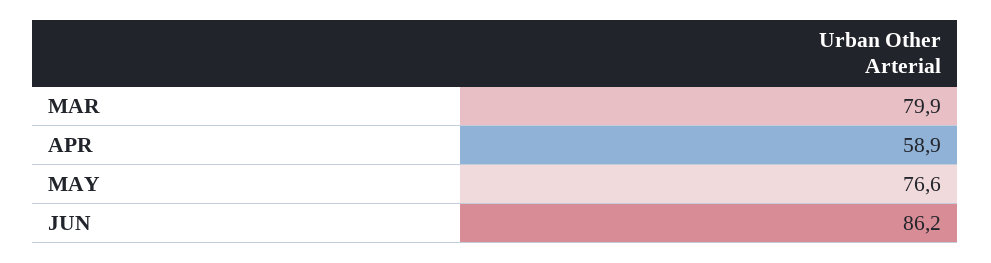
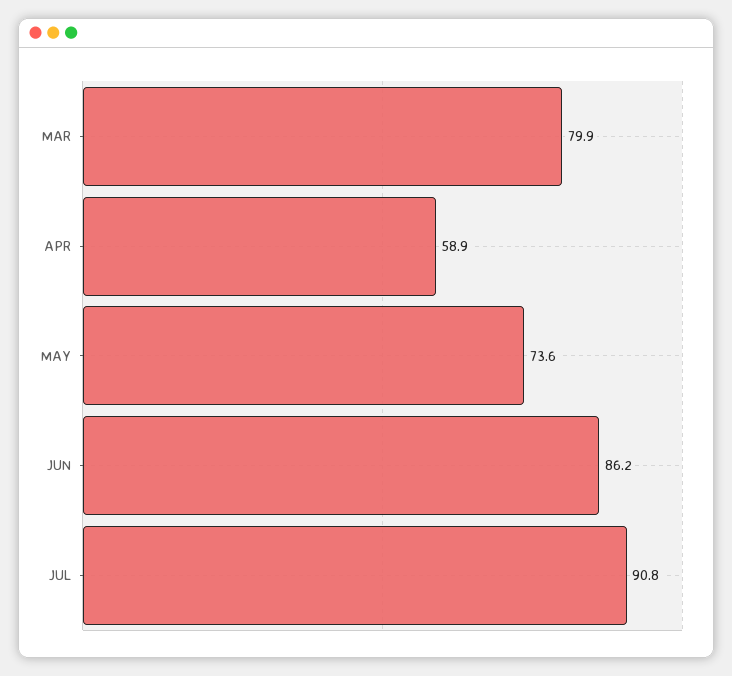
MAY: 76.6 -> 73.6
JUL: none -> 90.8

